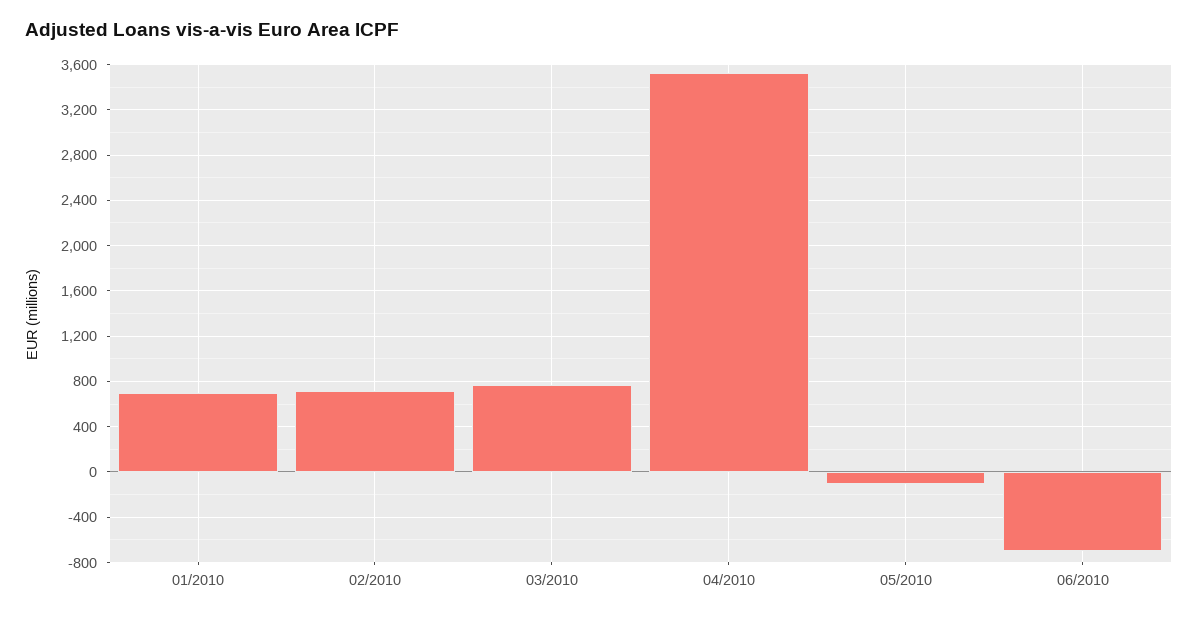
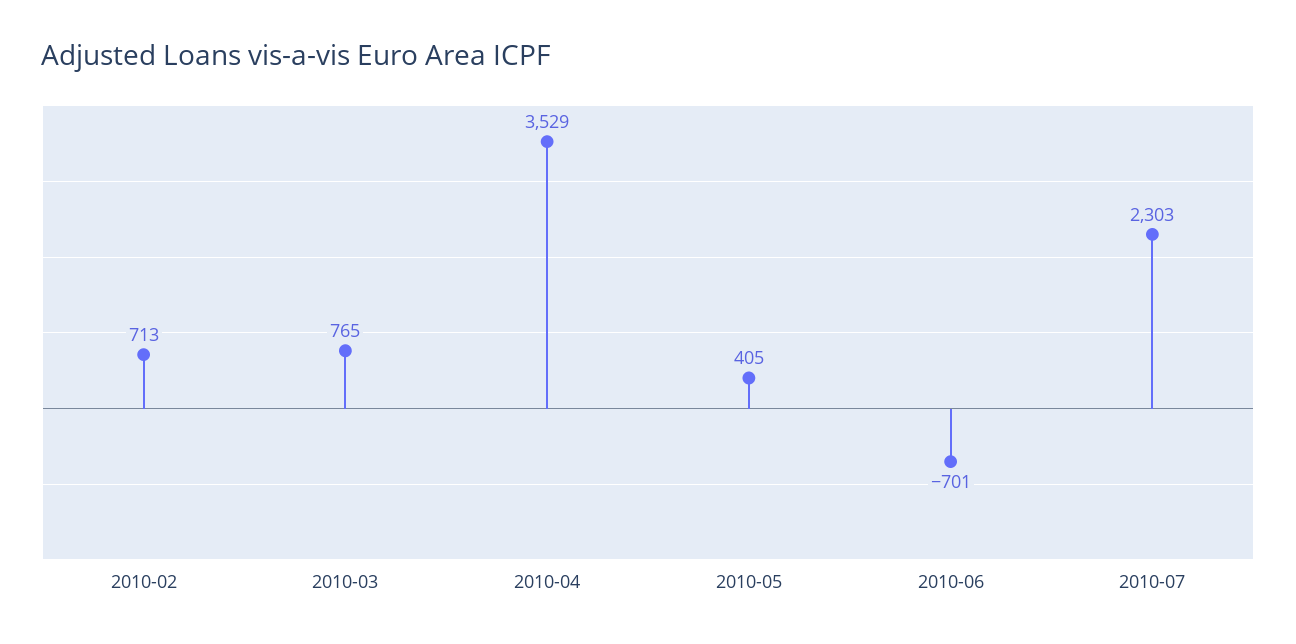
01/2010: 700 -> none
05/2010: -100 -> 405
2010-07: none -> 2303

